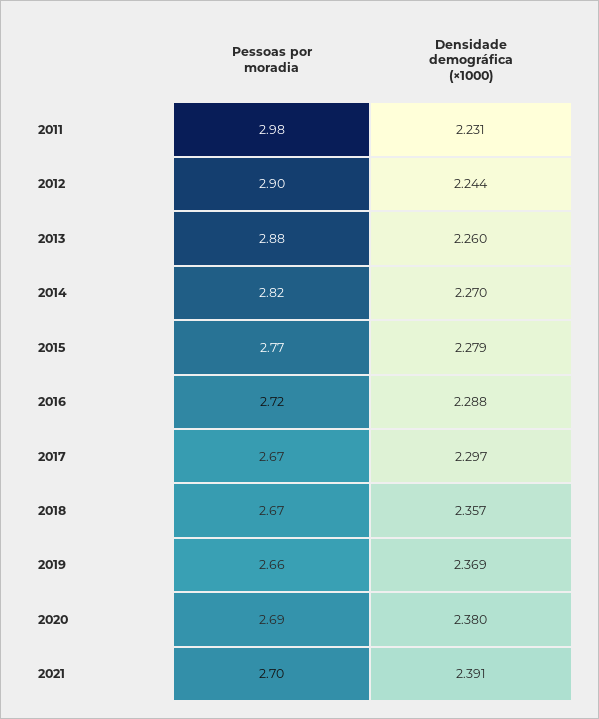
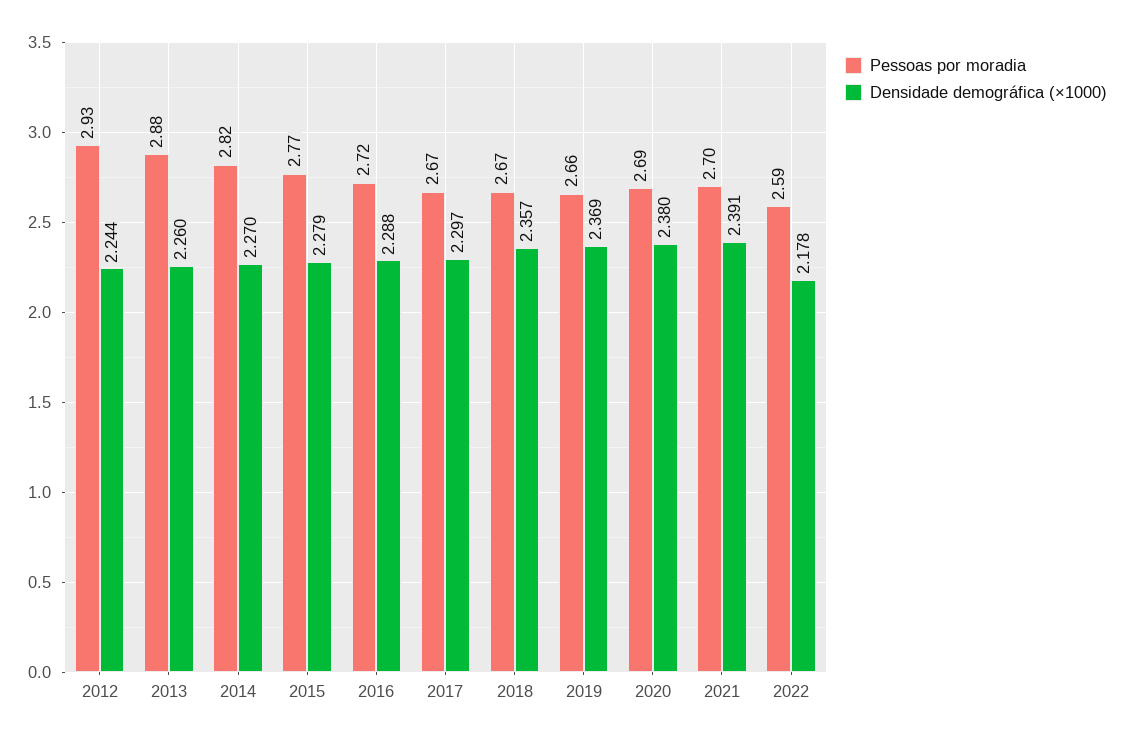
Pessoas por moradia, 2011: 2.98 -> none
Densidade demográfica (×1000), 2011: 2.231 -> none
Pessoas por moradia, 2012: 2.9 -> 2.93
Pessoas por moradia, 2022: none -> 2.59
Densidade demográfica (×1000), 2022: none -> 2.178

